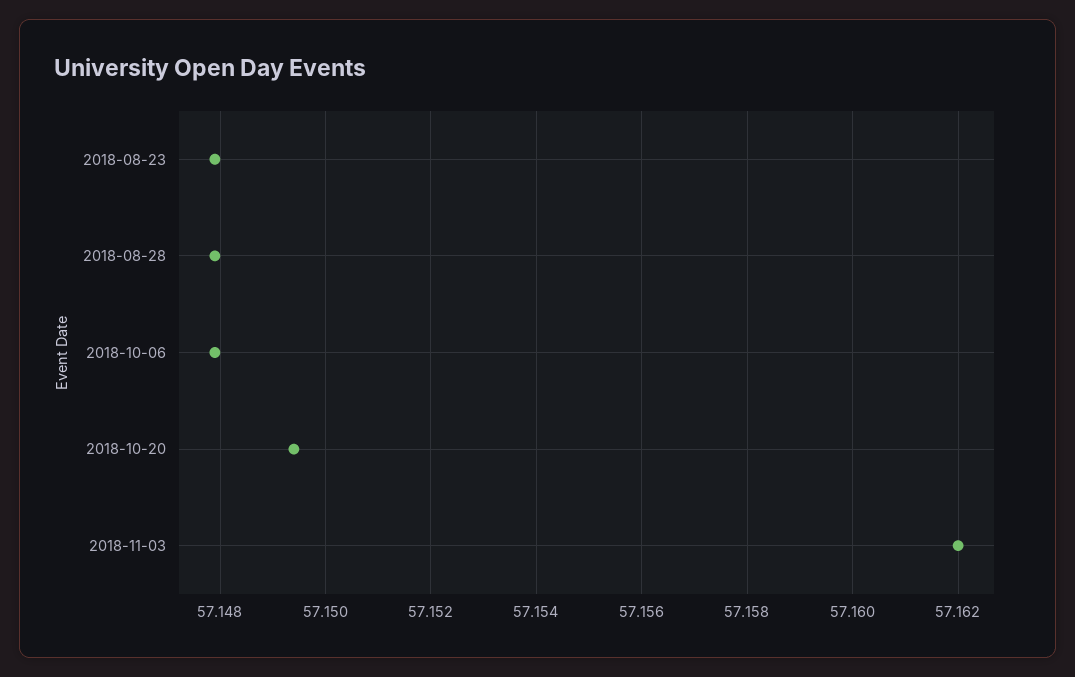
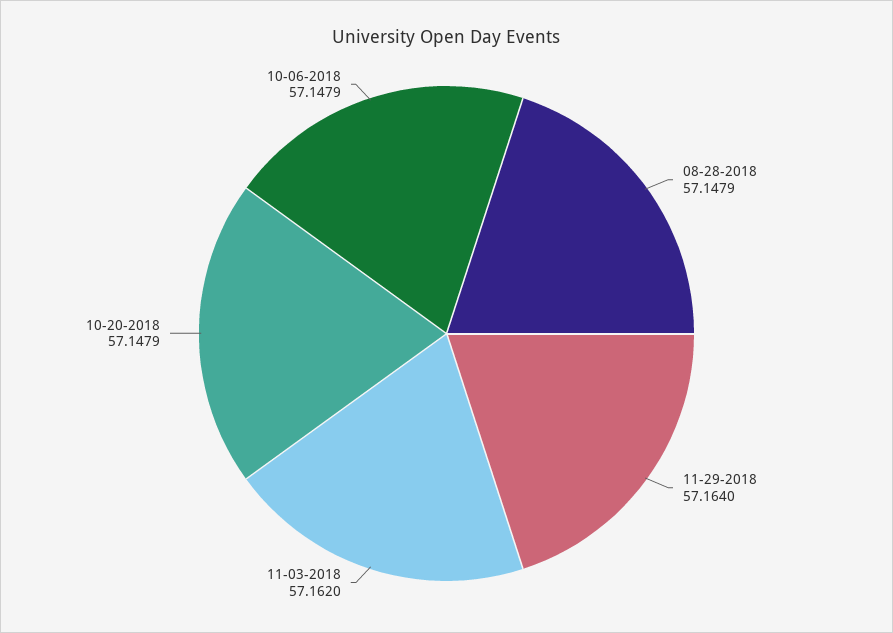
2018-08-23: 57.148 -> none
2018-10-20: 57.1495 -> 57.1479
11-29-2018: none -> 57.164

